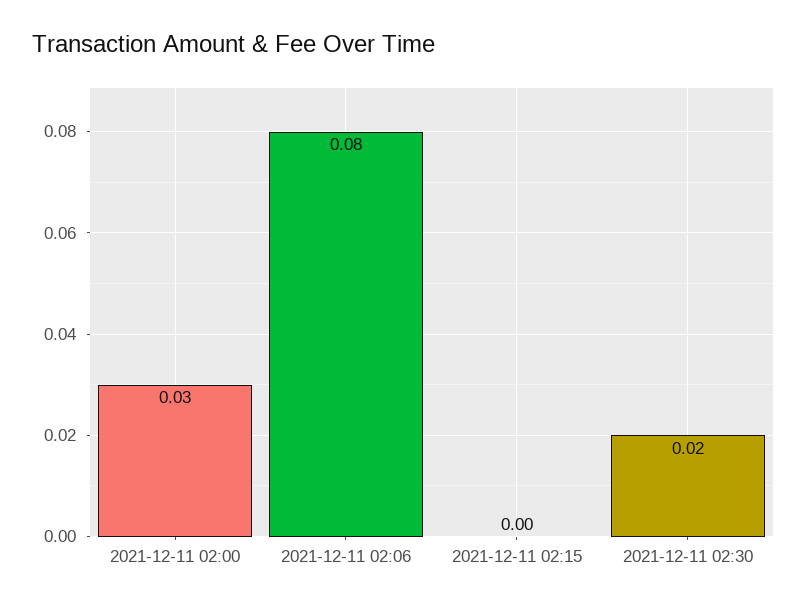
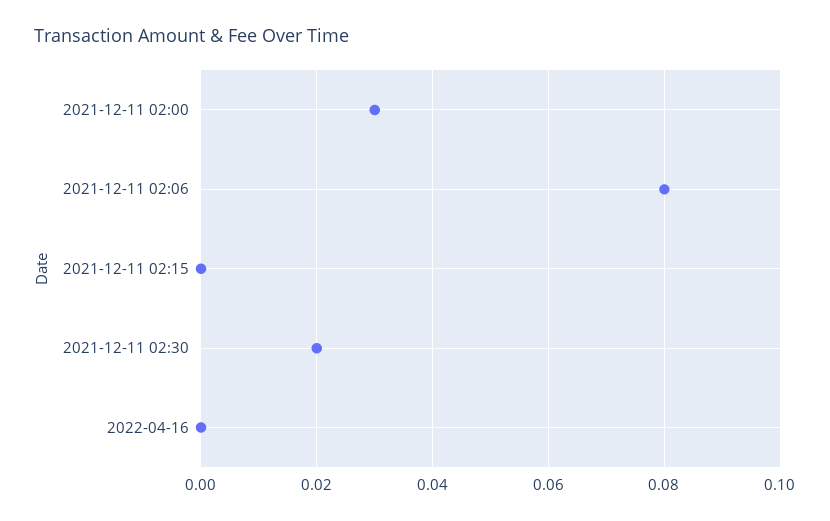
2022-04-16: none -> 0

